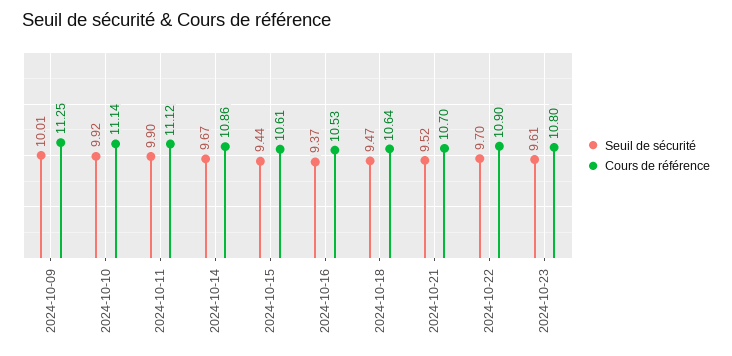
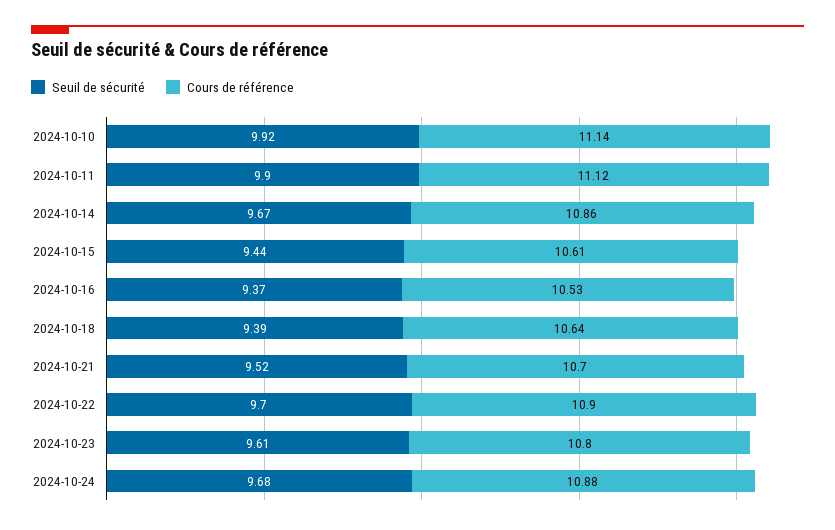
Seuil de sécurité, 2024-10-09: 10.01 -> none
Cours de référence, 2024-10-09: 11.25 -> none
Seuil de sécurité, 2024-10-18: 9.47 -> 9.39
Seuil de sécurité, 2024-10-24: none -> 9.68
Cours de référence, 2024-10-24: none -> 10.88

